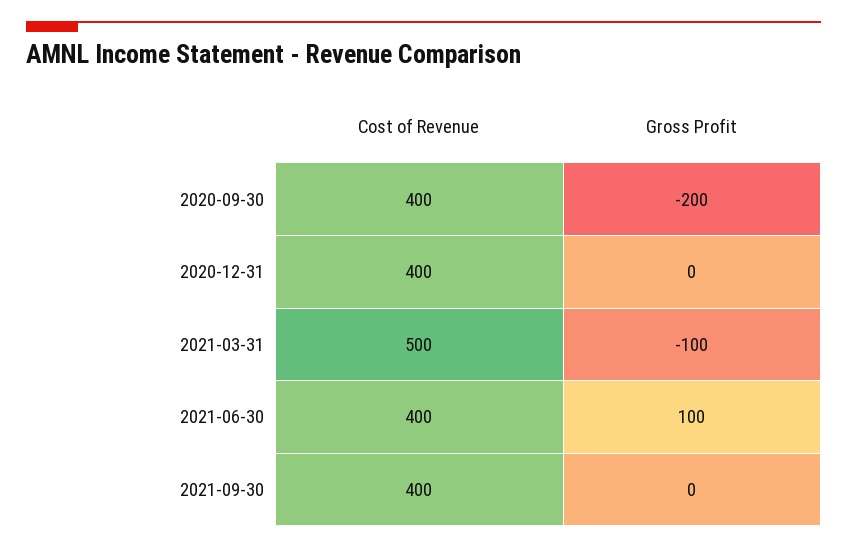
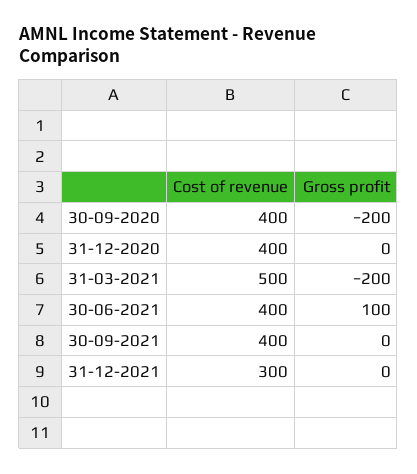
Gross Profit, 2021-03-31: -100 -> -200
Cost of Revenue, 31-12-2021: none -> 300
Gross Profit, 31-12-2021: none -> 0

